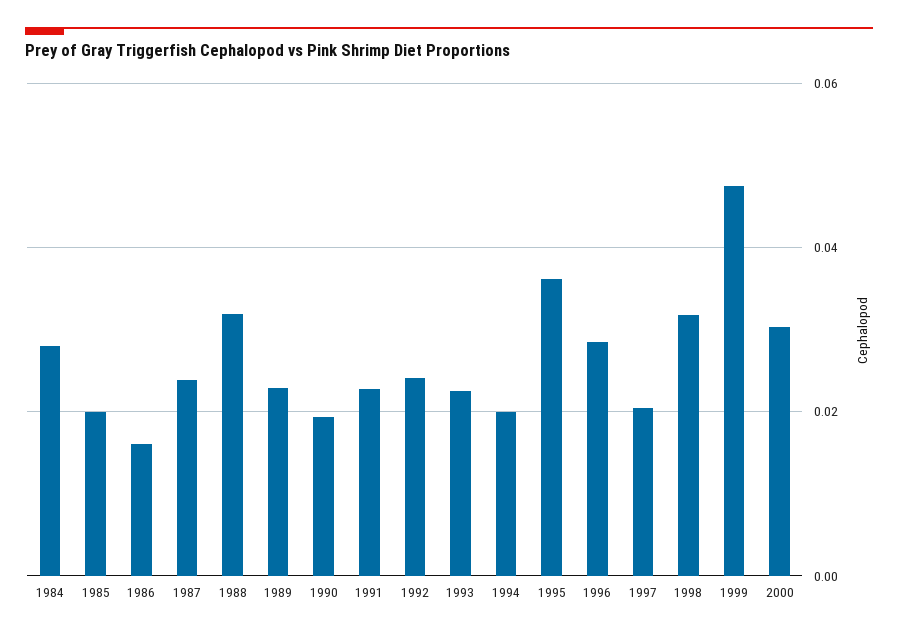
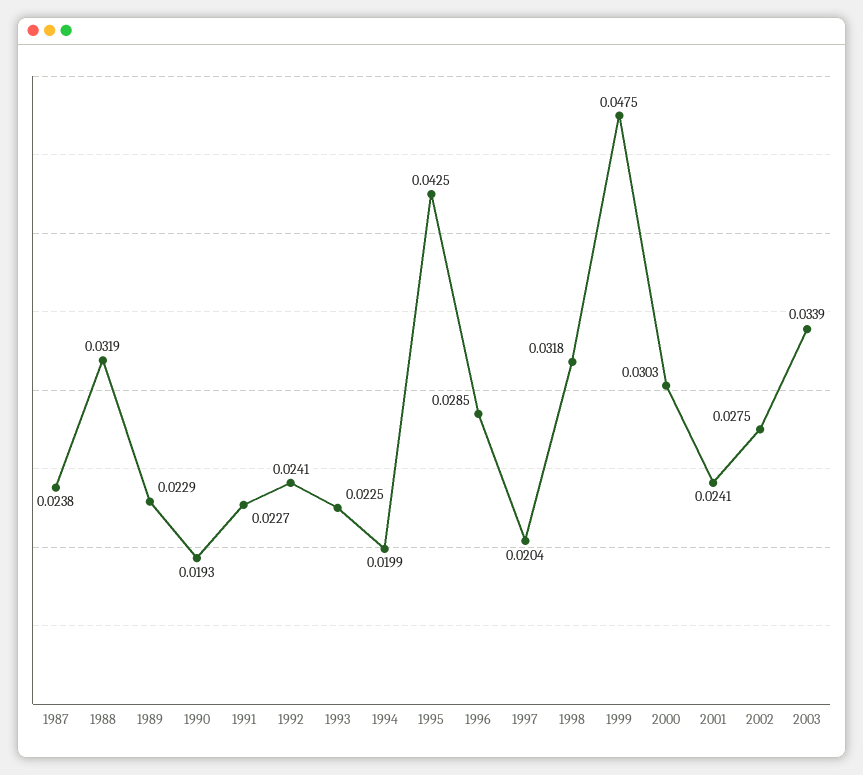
1984: 0.028 -> none
1985: 0.02 -> none
1986: 0.016 -> none
1995: 0.036 -> 0.0425
2001: none -> 0.0241
2002: none -> 0.0275
2003: none -> 0.0339

